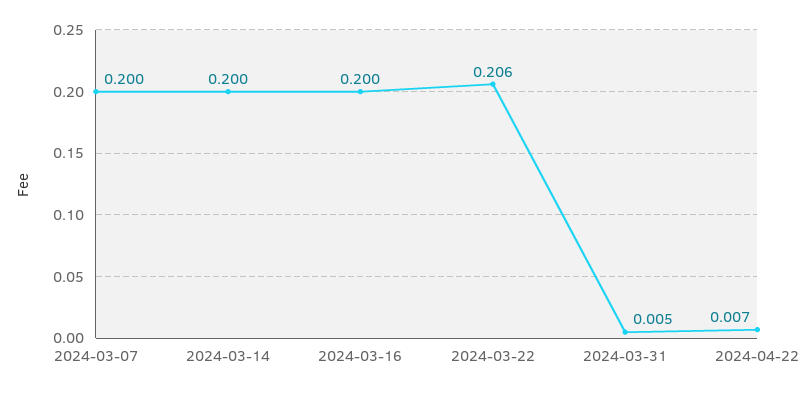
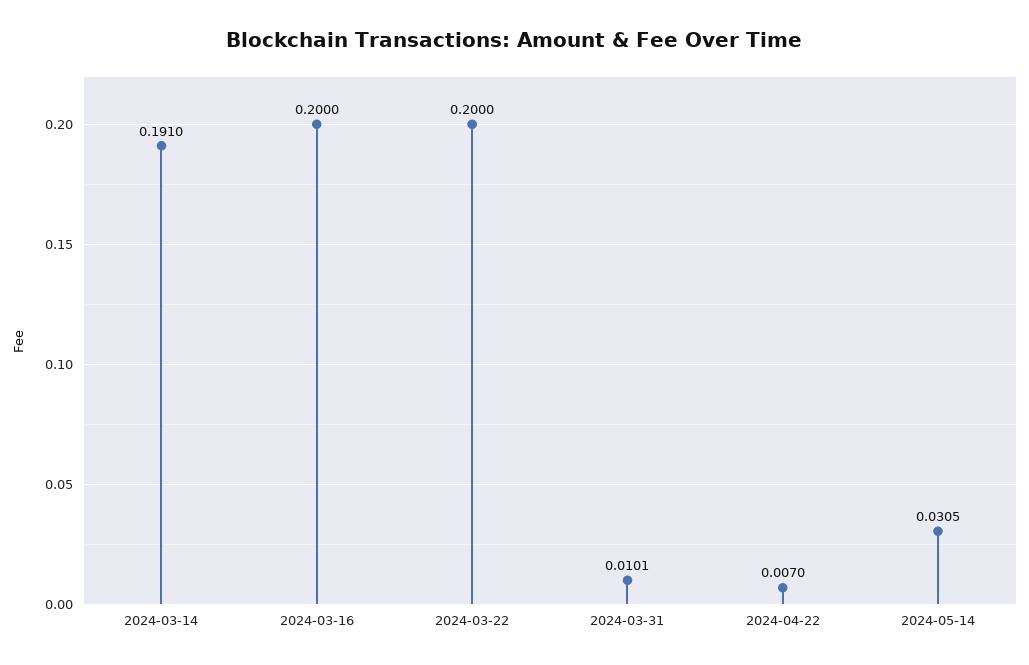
2024-03-07: 0.2 -> none
2024-03-14: 0.2 -> 0.191
2024-03-22: 0.206 -> 0.2
2024-03-31: 0.005 -> 0.0101
2024-05-14: none -> 0.0305

